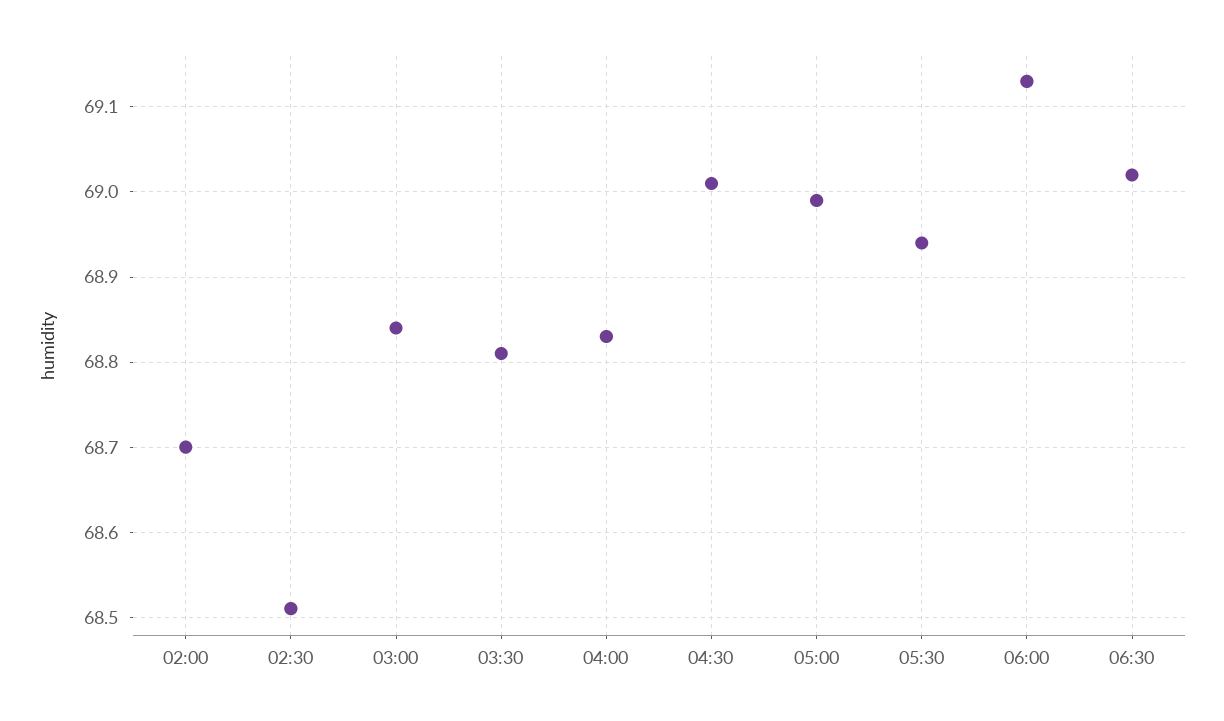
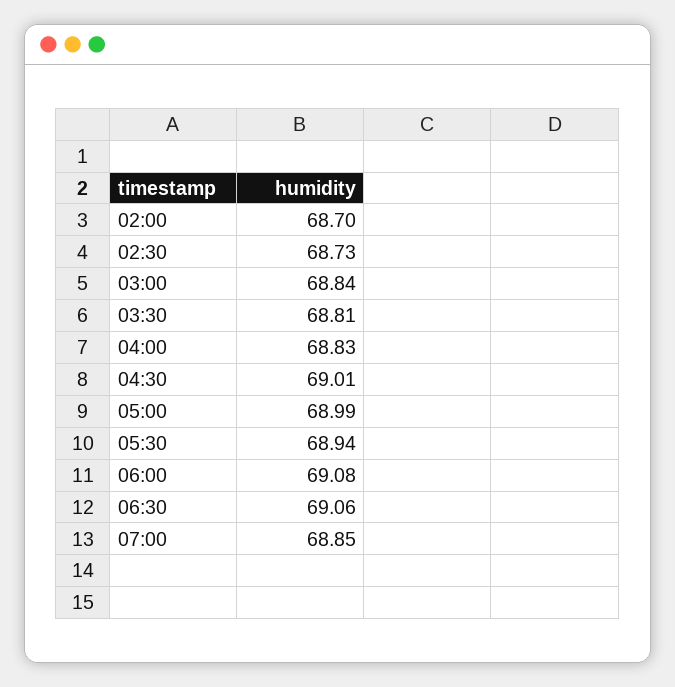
02:30: 68.51 -> 68.73
06:00: 69.13 -> 69.08
06:30: 69.02 -> 69.06
07:00: none -> 68.85

